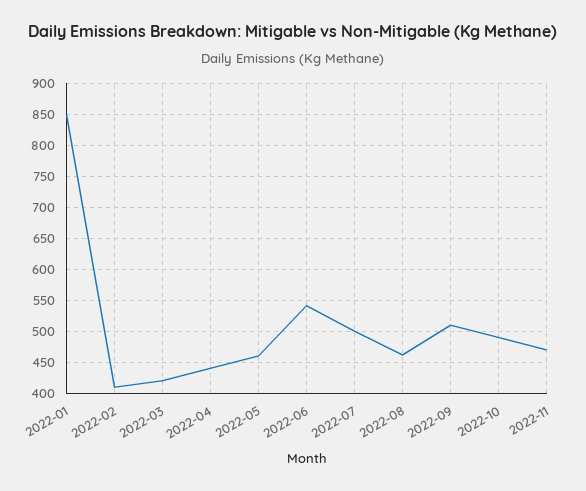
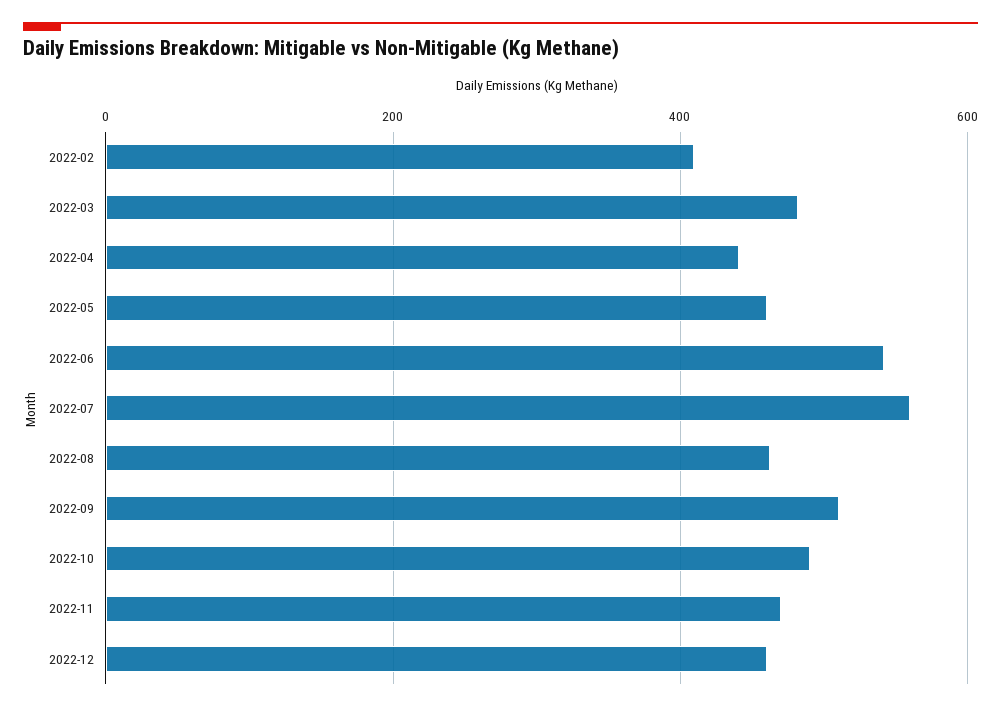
2022-01: 850 -> none
2022-03: 420 -> 480
2022-07: 500 -> 560
2022-12: none -> 460

